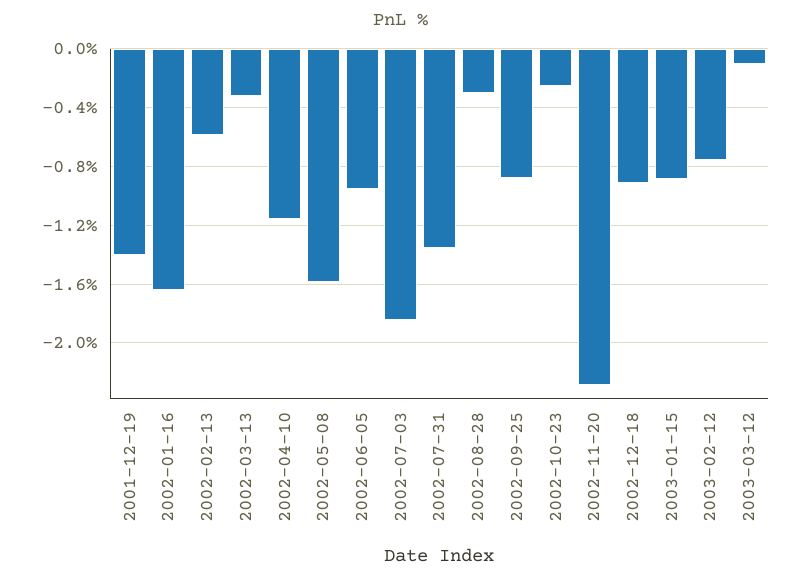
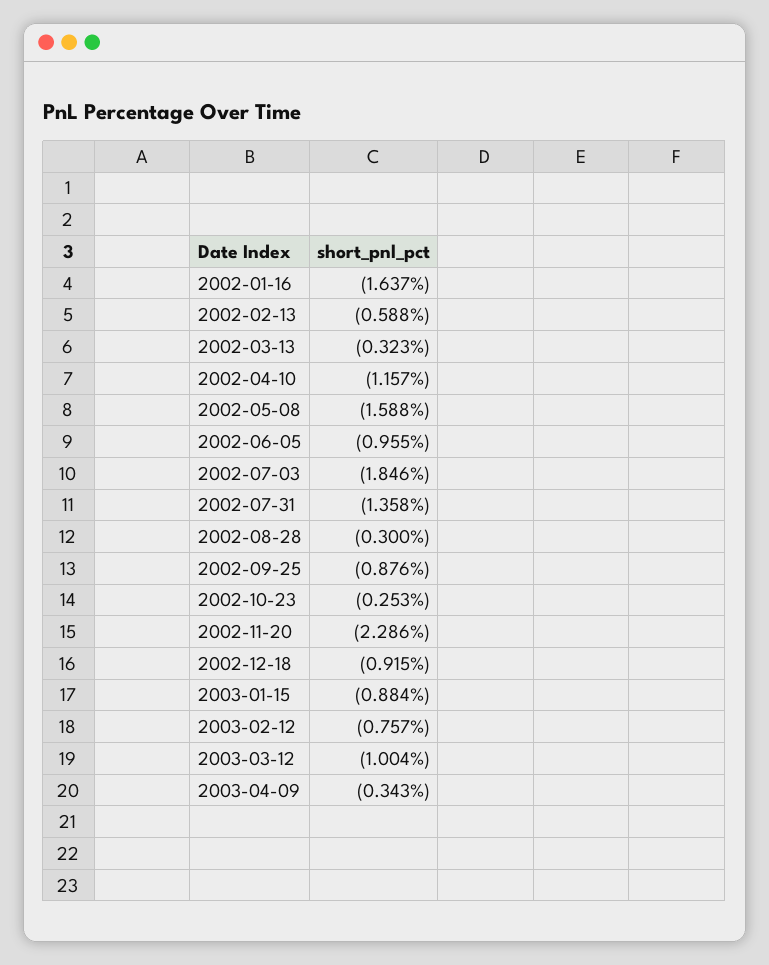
2001-12-19: -1.4 -> none
2003-03-12: -0.1 -> -1.004
2003-04-09: none -> -0.343

